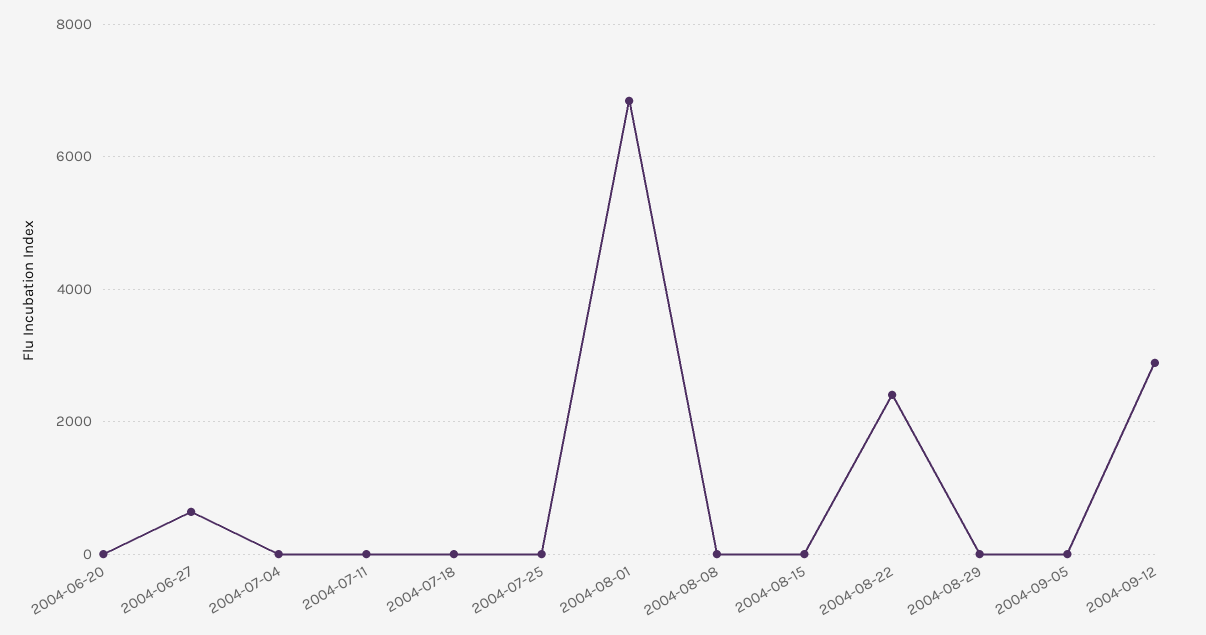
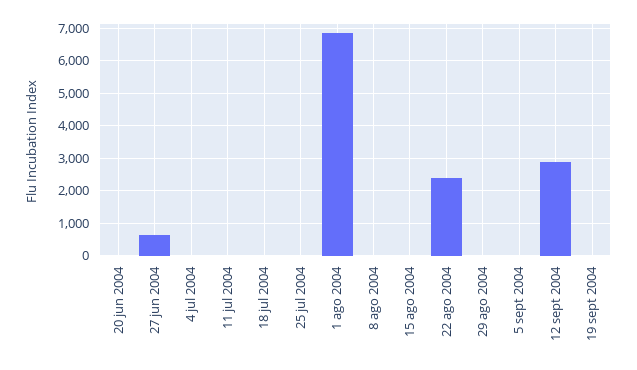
19 sept 2004: none -> 0

